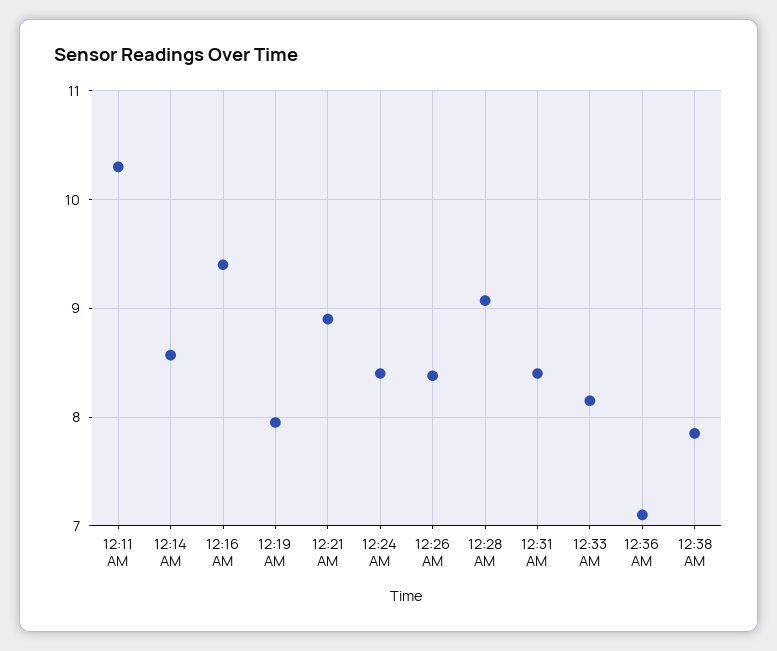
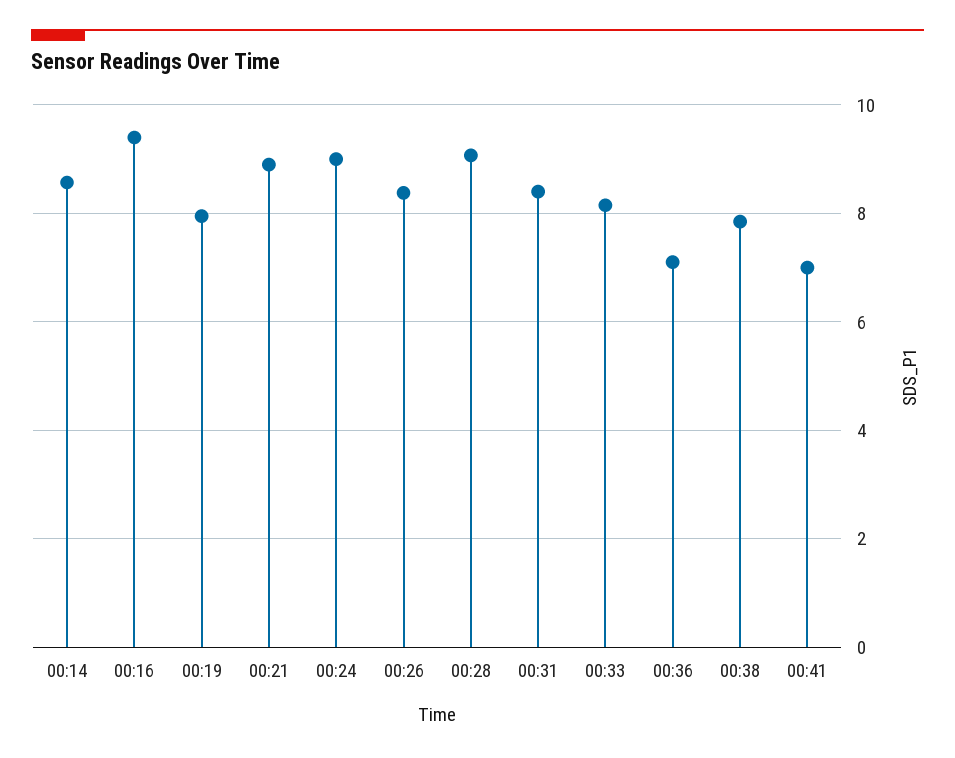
12:11 AM: 10.3 -> none
12:24 AM: 8.4 -> 9
00:41: none -> 7

